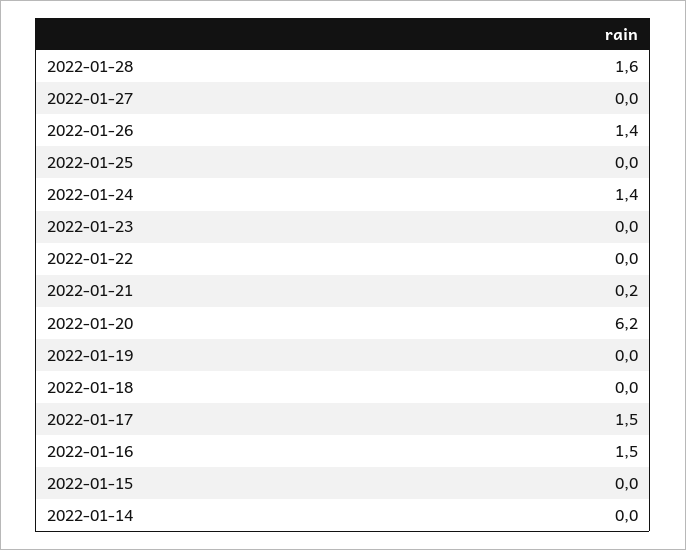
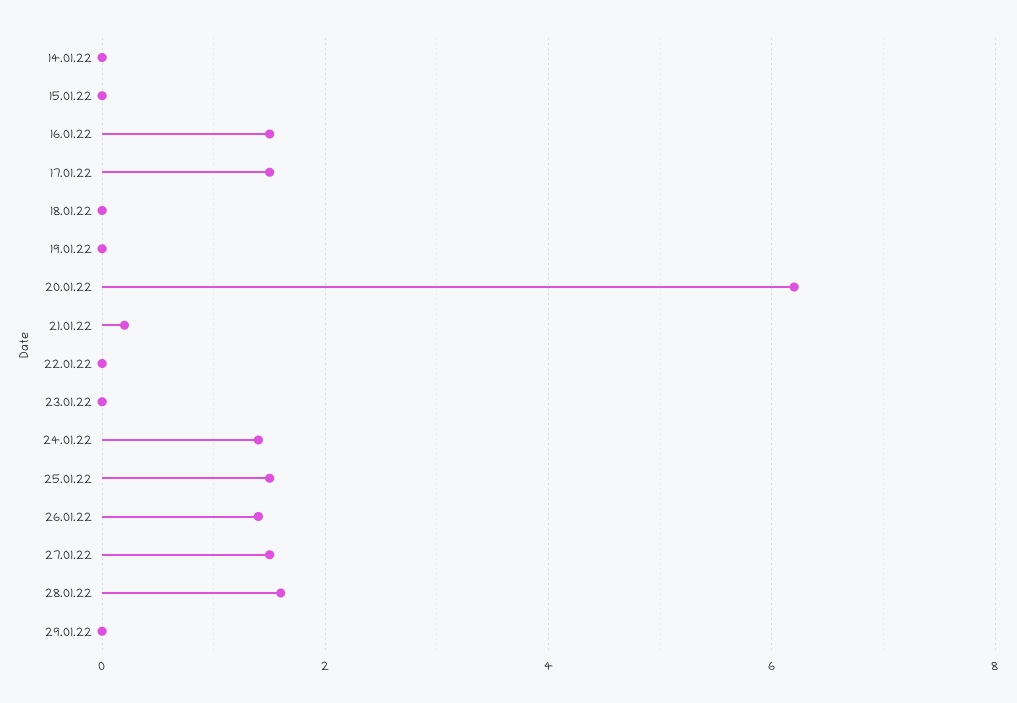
2022-01-27: 0 -> 1.5
2022-01-25: 0 -> 1.5
29.01.22: none -> 0

